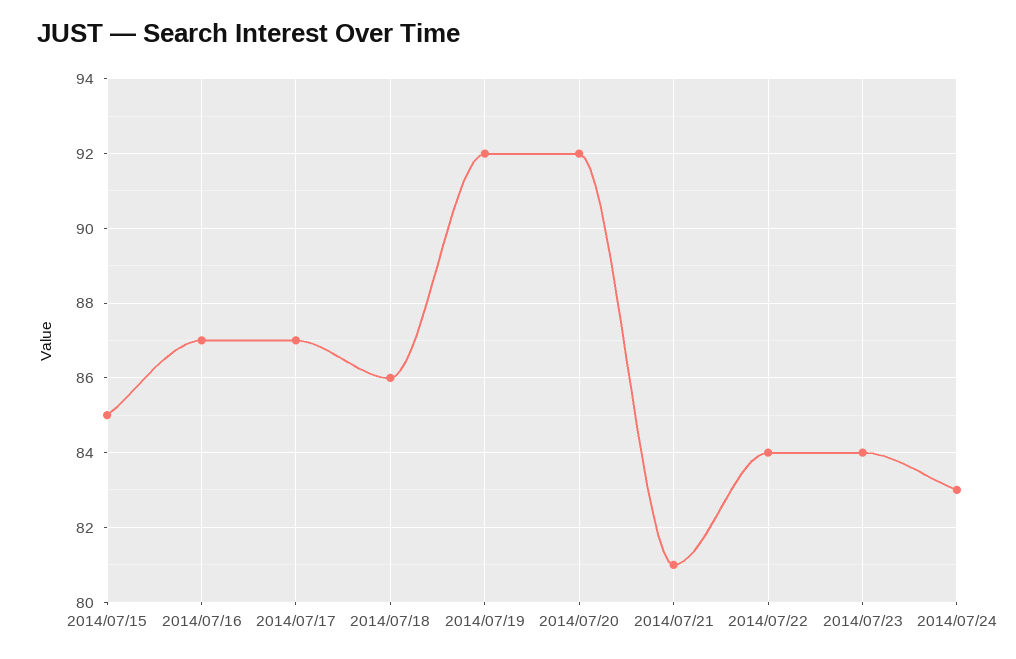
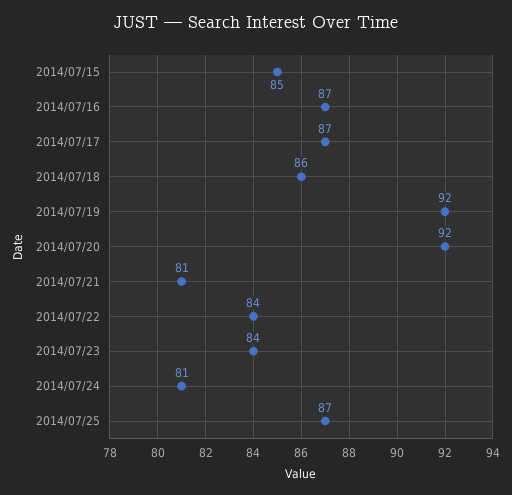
2014/07/24: 83 -> 81
2014/07/25: none -> 87

